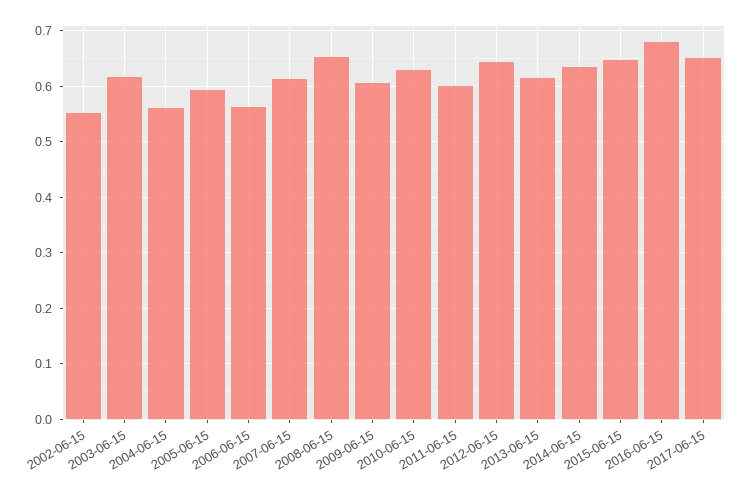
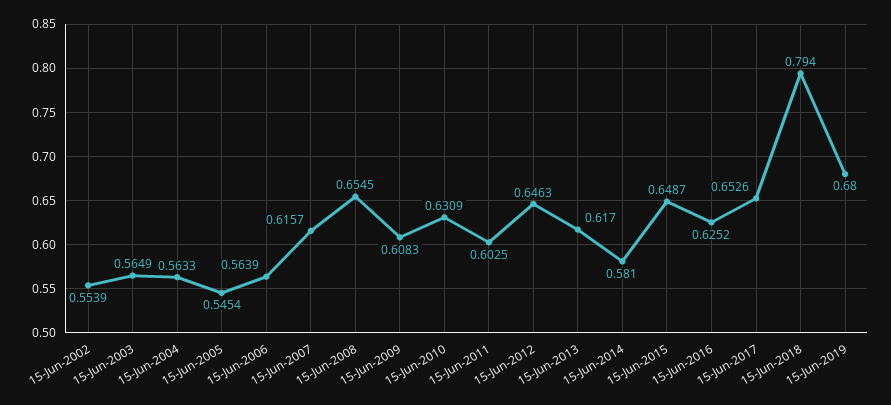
2003-06-15: 0.62 -> 0.5649
2005-06-15: 0.6 -> 0.5454
2014-06-15: 0.64 -> 0.581
2016-06-15: 0.68 -> 0.6252
15-Jun-2018: none -> 0.794
15-Jun-2019: none -> 0.68

